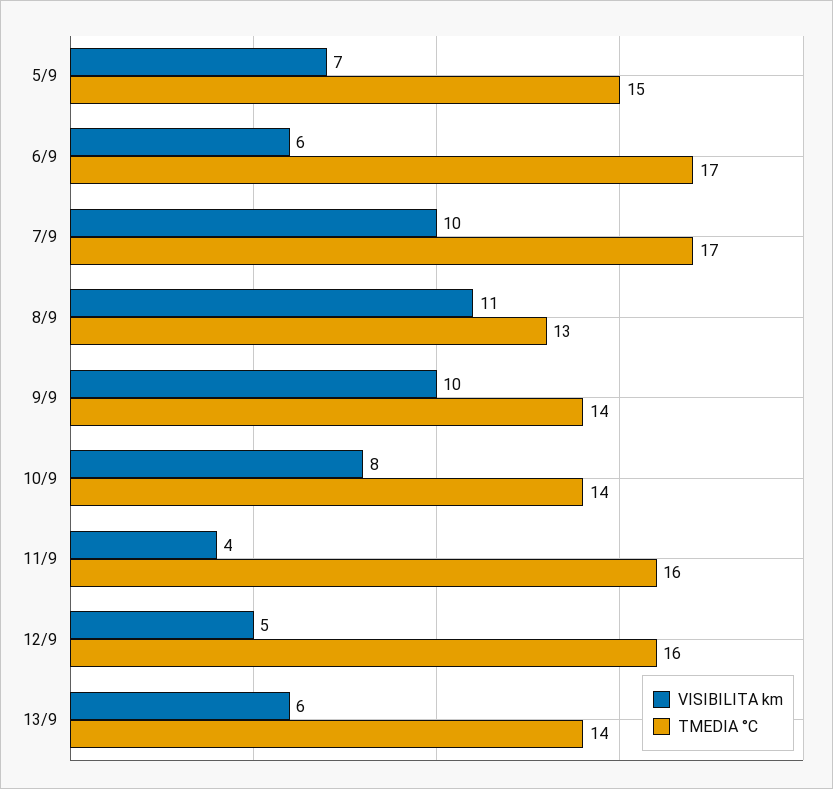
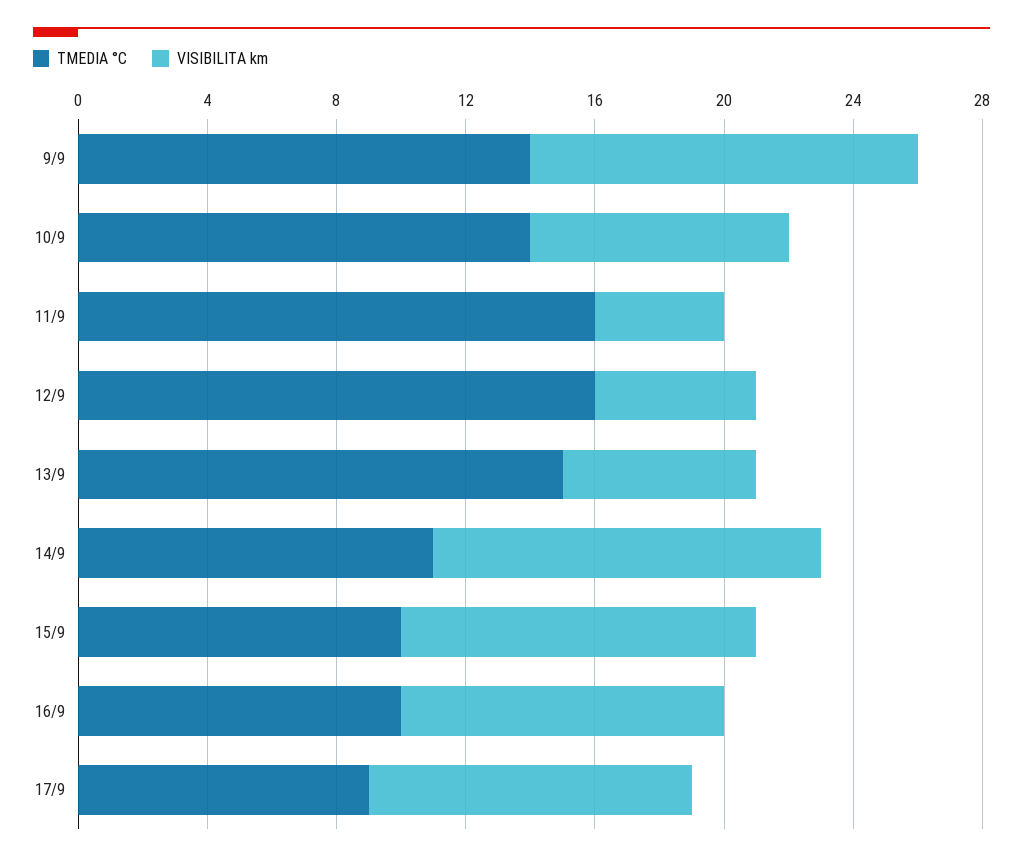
VISIBILITA km, 5/9: 7 -> none
TMEDIA °C, 5/9: 15 -> none
VISIBILITA km, 6/9: 6 -> none
TMEDIA °C, 6/9: 17 -> none
VISIBILITA km, 7/9: 10 -> none
TMEDIA °C, 7/9: 17 -> none
VISIBILITA km, 8/9: 11 -> none
TMEDIA °C, 8/9: 13 -> none
VISIBILITA km, 9/9: 10 -> 12
TMEDIA °C, 13/9: 14 -> 15
TMEDIA °C, 14/9: none -> 11
VISIBILITA km, 14/9: none -> 12
TMEDIA °C, 15/9: none -> 10
VISIBILITA km, 15/9: none -> 11
TMEDIA °C, 16/9: none -> 10
VISIBILITA km, 16/9: none -> 10
TMEDIA °C, 17/9: none -> 9
VISIBILITA km, 17/9: none -> 10

